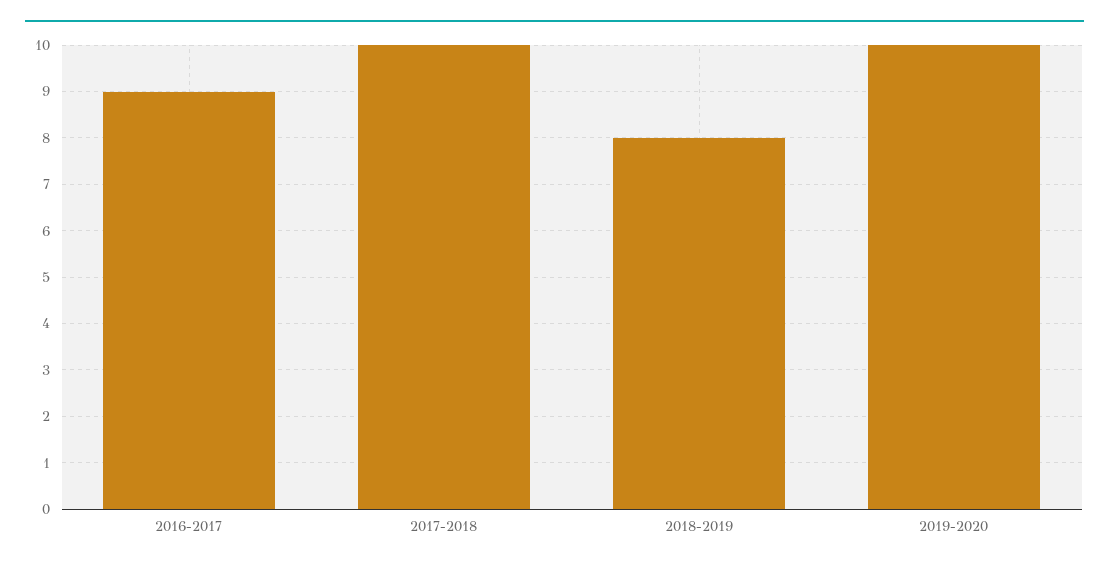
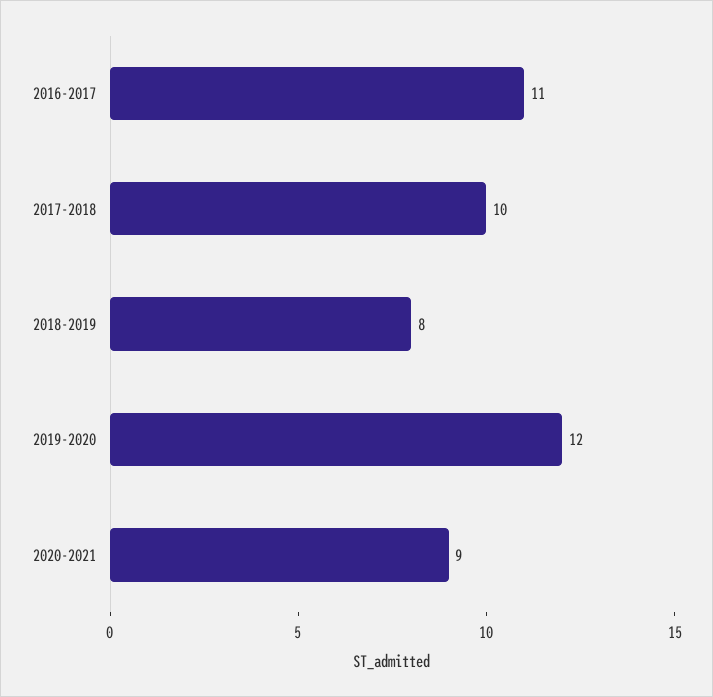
2016-2017: 9 -> 11
2019-2020: 10 -> 12
2020-2021: none -> 9

